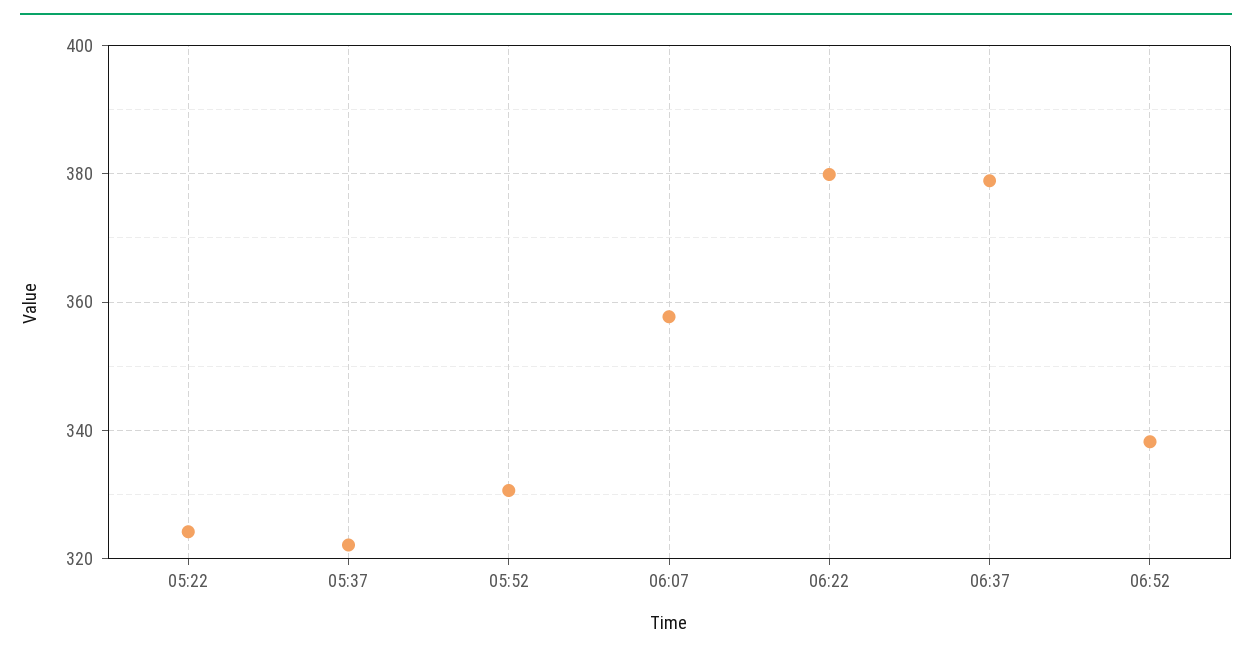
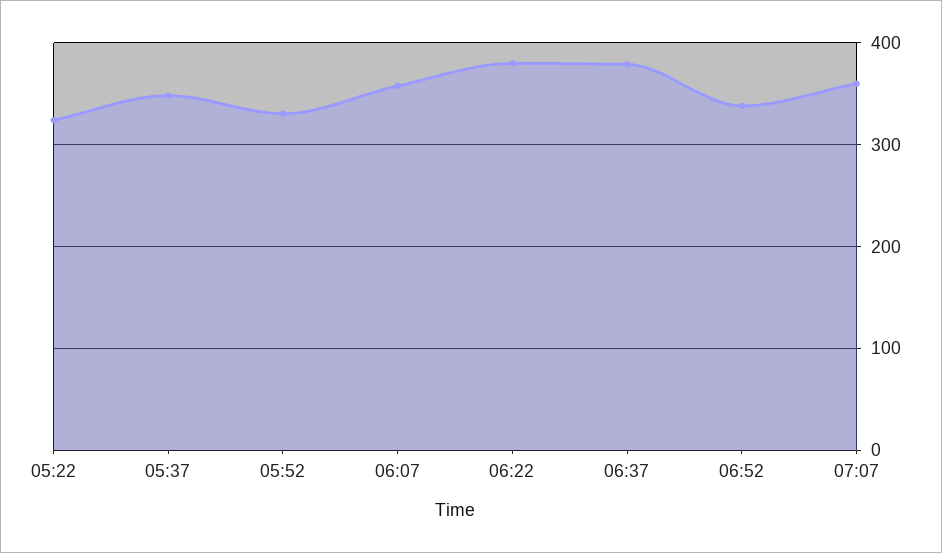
05:37: 322 -> 350
07:07: none -> 360

